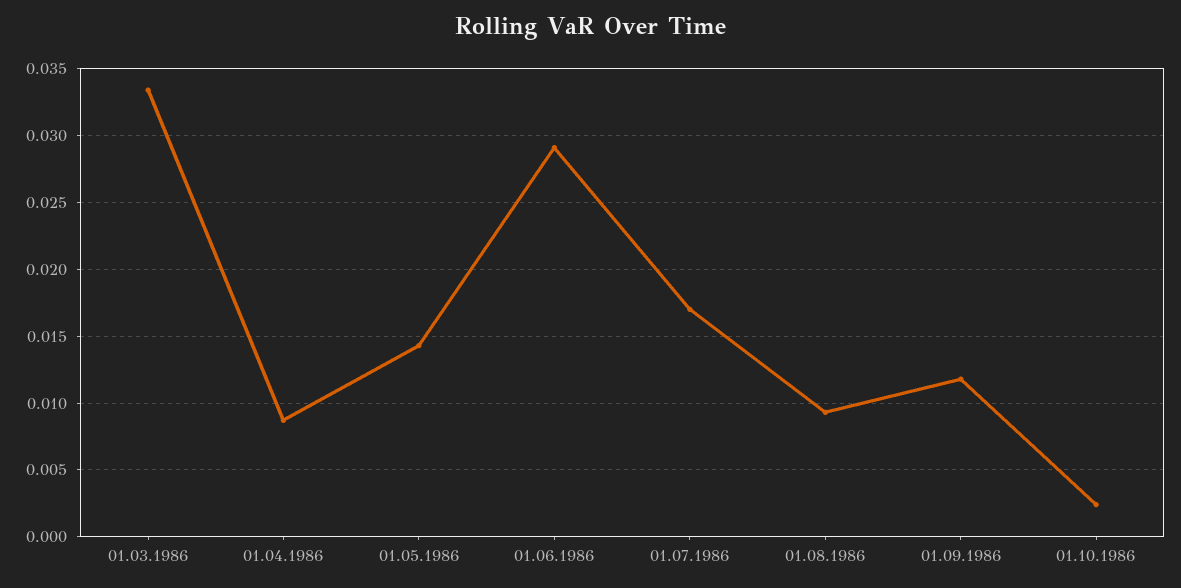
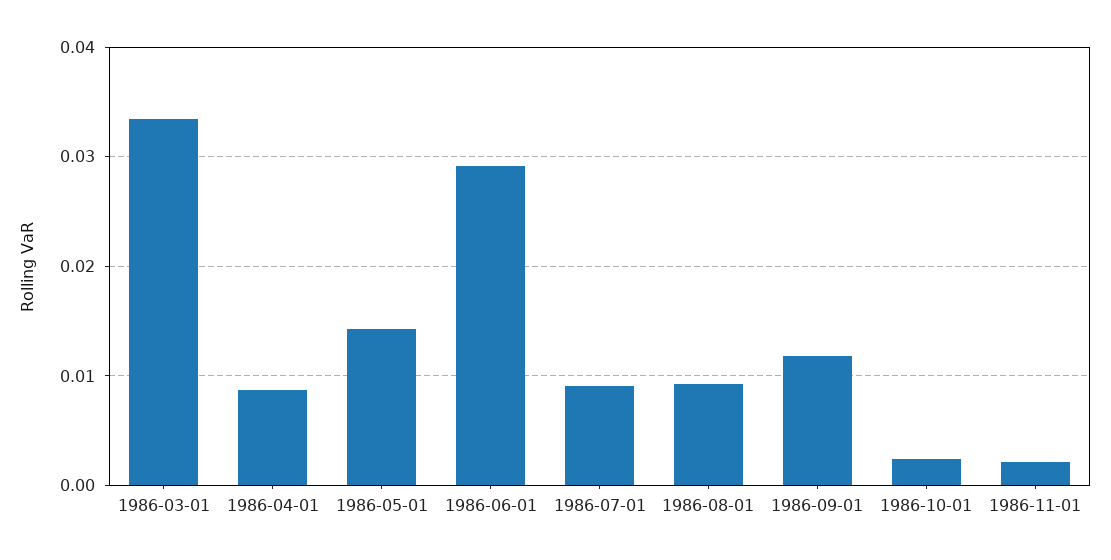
01.07.1986: 0.017 -> 0.009
1986-11-01: none -> 0.002

